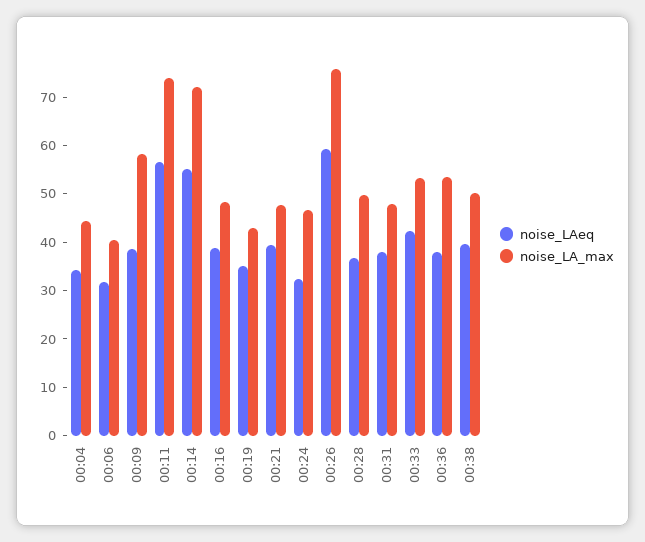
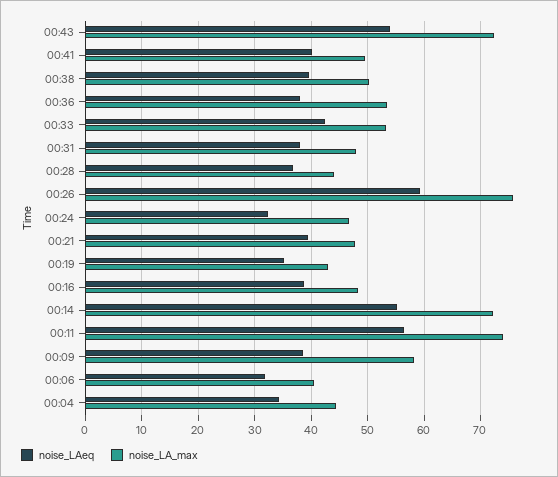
noise_LA_max, 00:28: 50 -> 44
noise_LAeq, 00:43: none -> 54
noise_LA_max, 00:43: none -> 72
noise_LAeq, 00:41: none -> 40
noise_LA_max, 00:41: none -> 50

